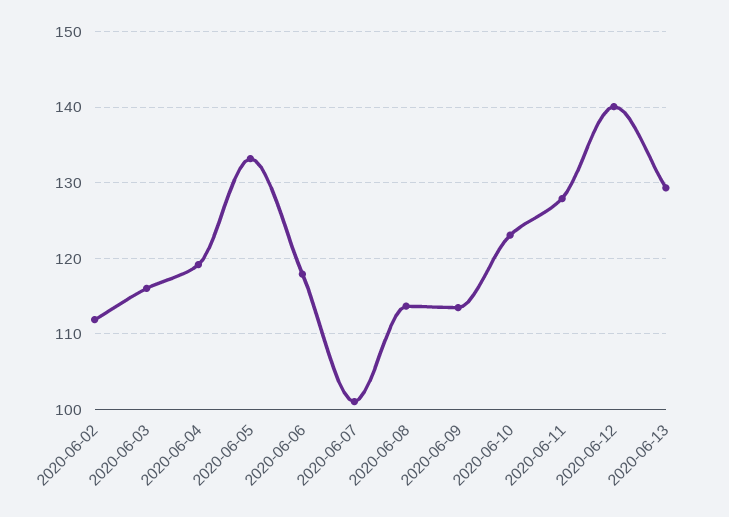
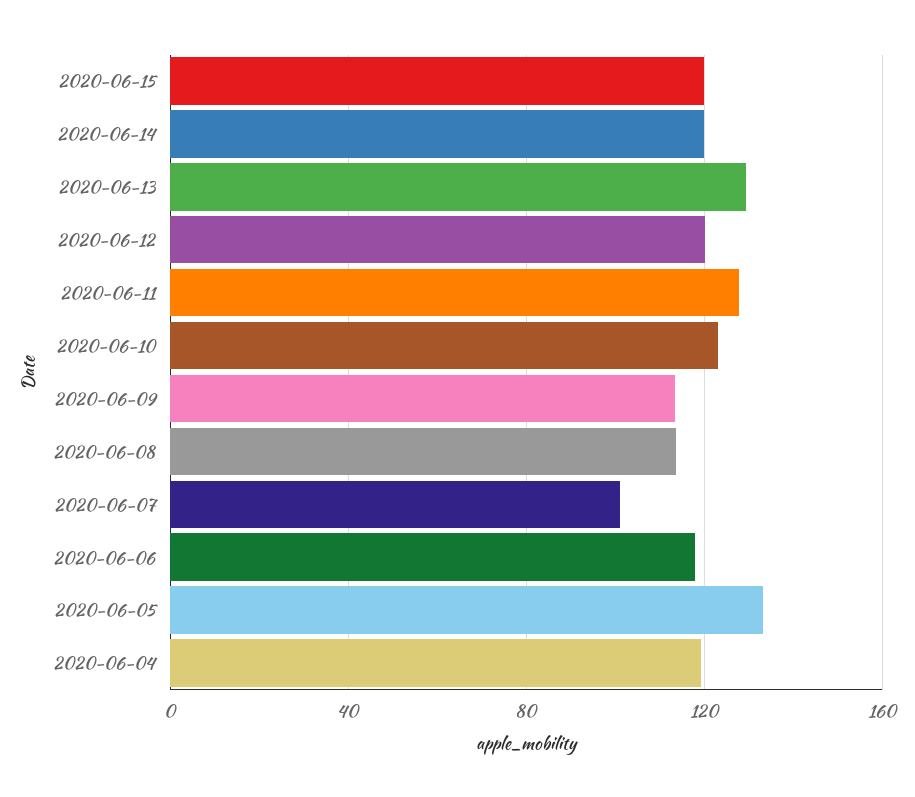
2020-06-02: 112 -> none
2020-06-03: 116 -> none
2020-06-12: 140 -> 120
2020-06-15: none -> 120
2020-06-14: none -> 120

